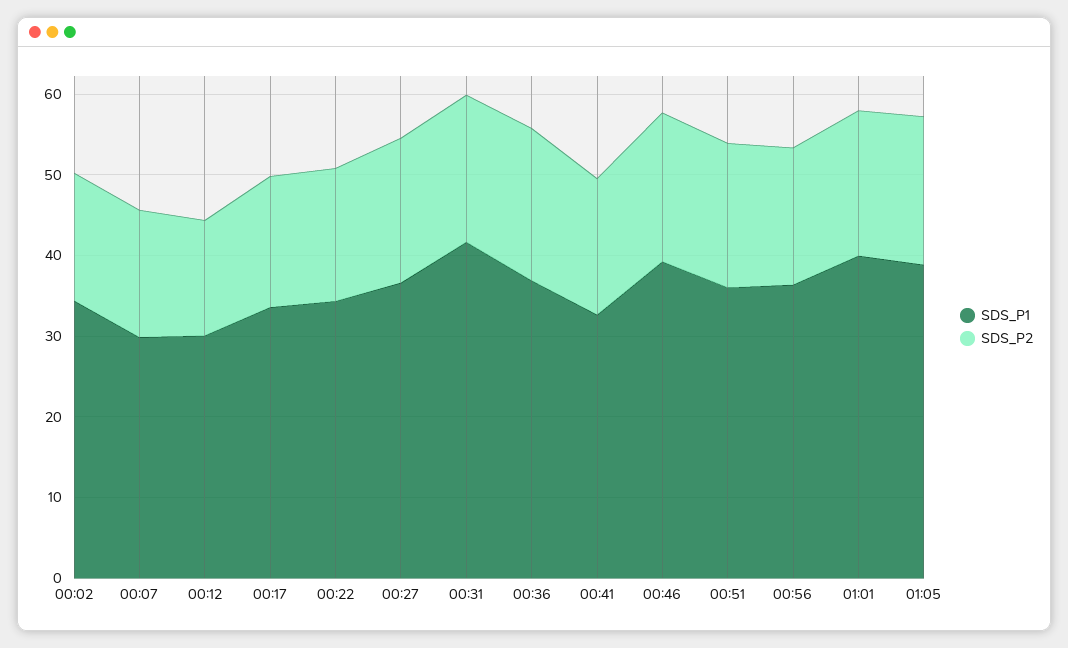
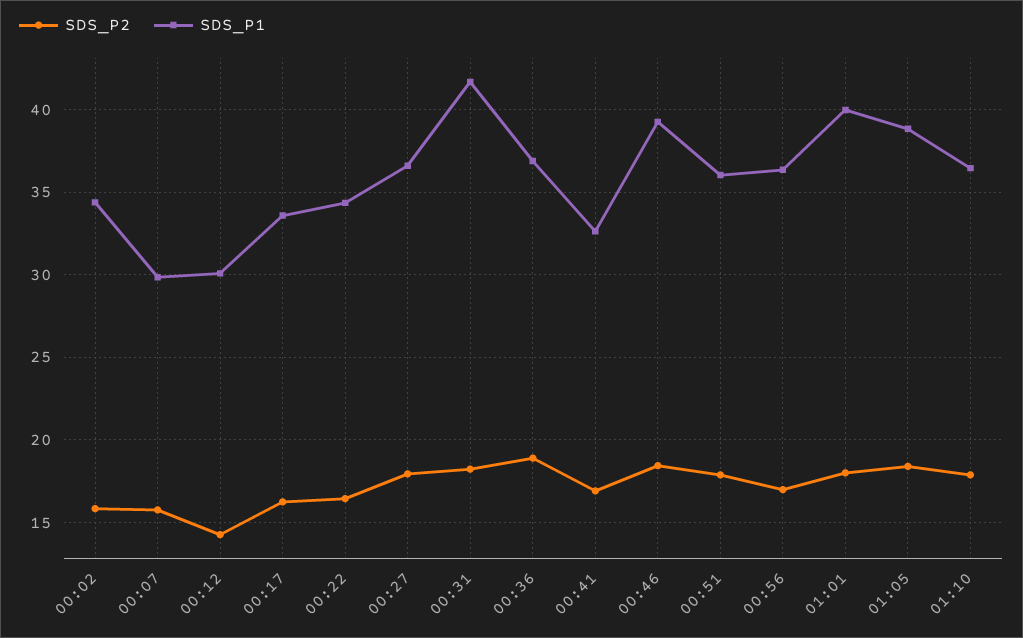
SDS_P2, 01:10: none -> 18
SDS_P1, 01:10: none -> 36.5

